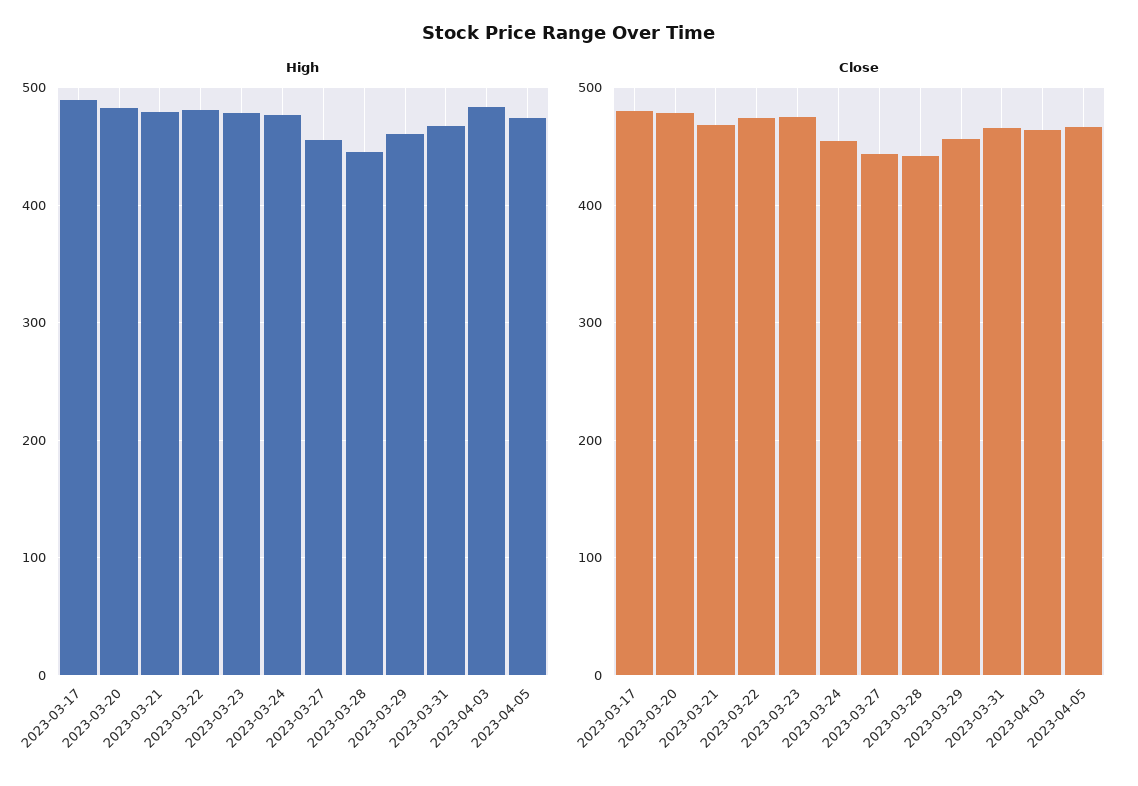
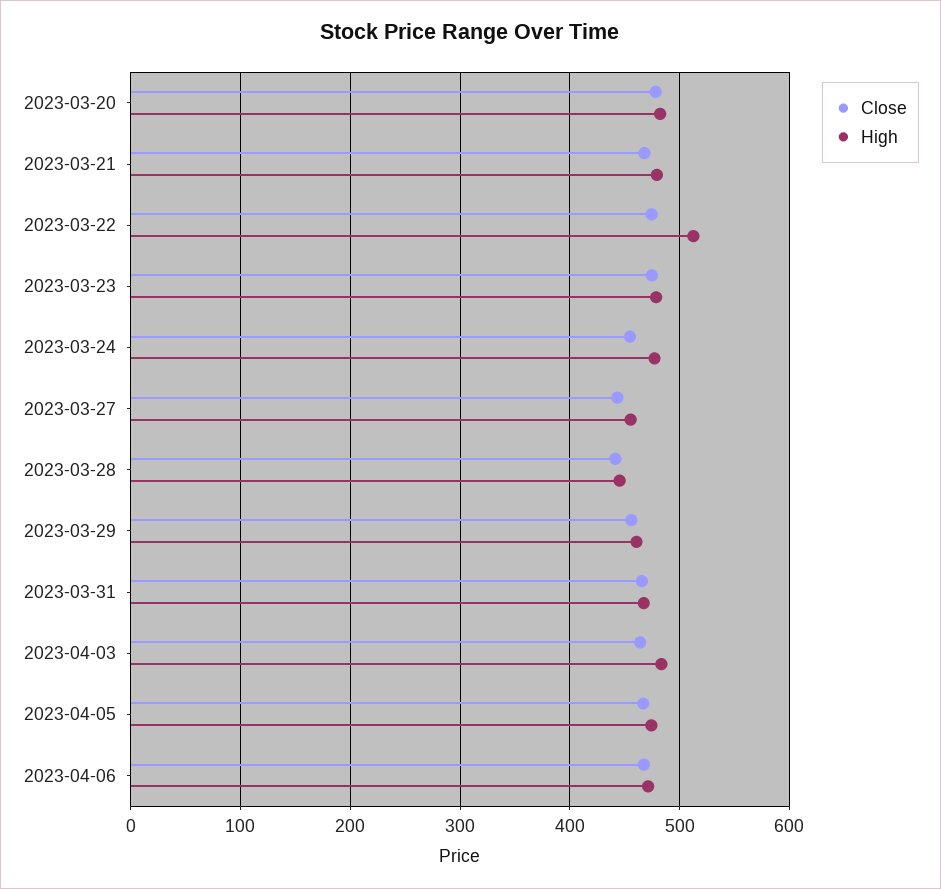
High, 2023-03-17: 490 -> none
High, 2023-03-22: 480 -> 510
Close, 2023-03-17: 480 -> none
Close, 2023-04-06: none -> 470
High, 2023-04-06: none -> 470

